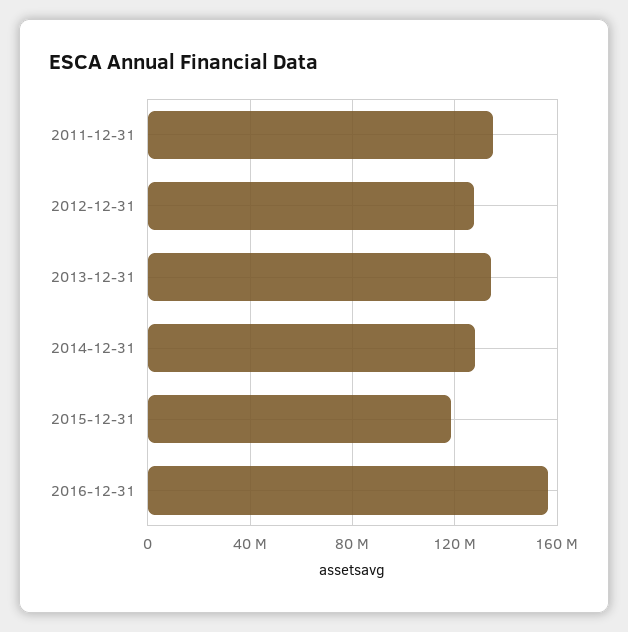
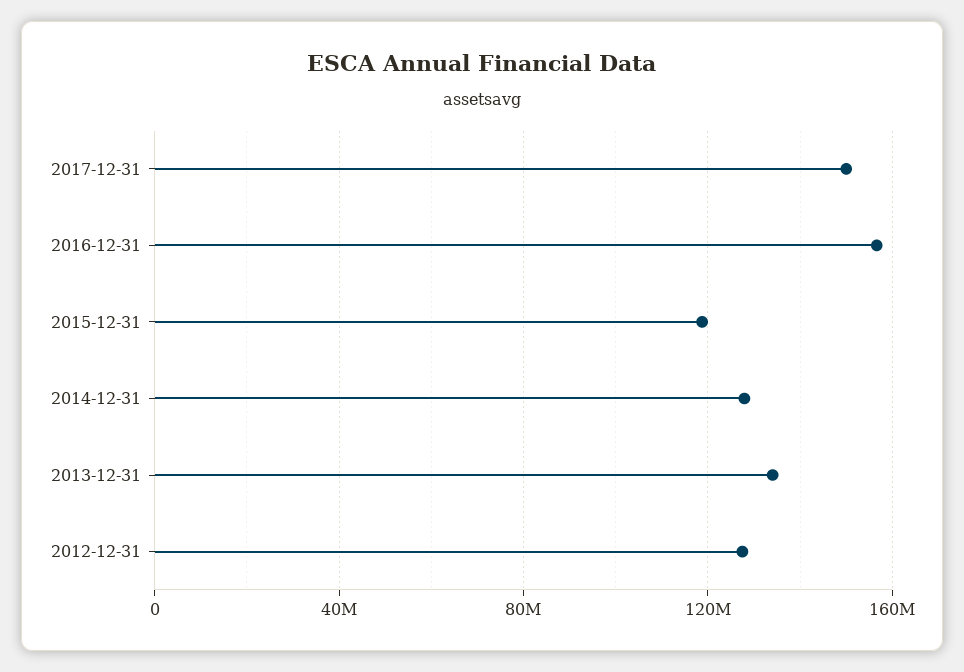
2011-12-31: 135000000 -> none
2017-12-31: none -> 150000000

